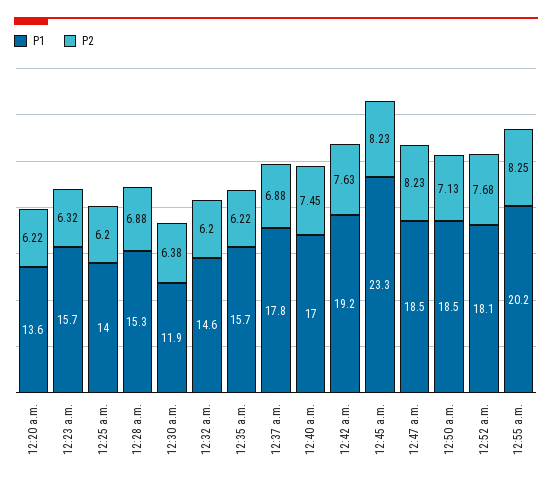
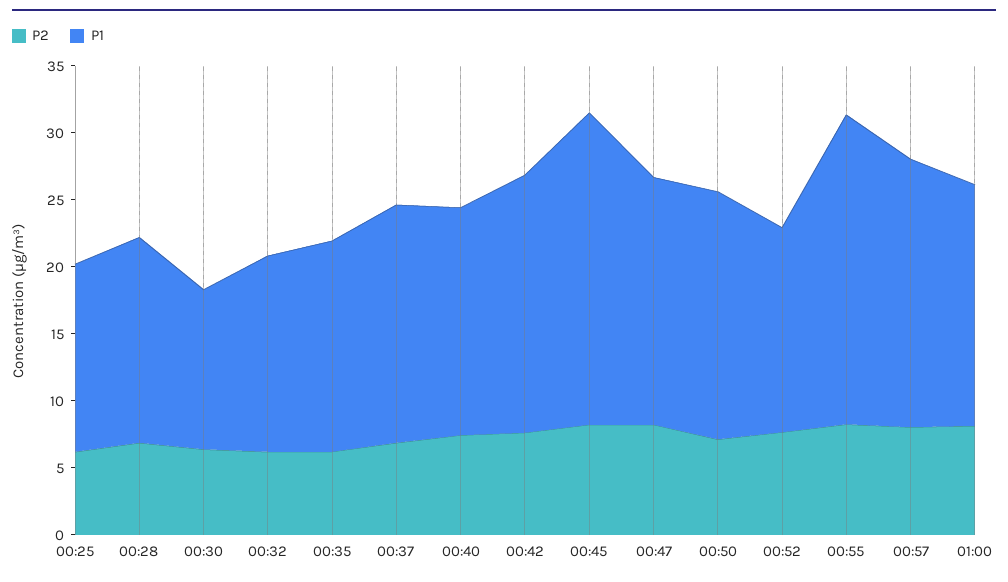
P1, 12:20 a.m.: 13.6 -> none
P2, 12:20 a.m.: 6.22 -> none
P1, 12:23 a.m.: 15.7 -> none
P2, 12:23 a.m.: 6.32 -> none
P1, 12:52 a.m.: 18.1 -> 15
P1, 12:55 a.m.: 20.2 -> 23
P2, 00:57: none -> 8
P1, 00:57: none -> 20
P2, 01:00: none -> 8
P1, 01:00: none -> 18

